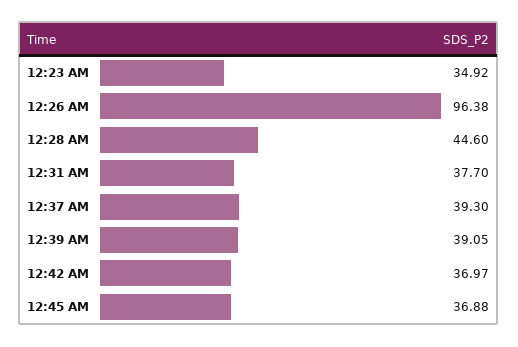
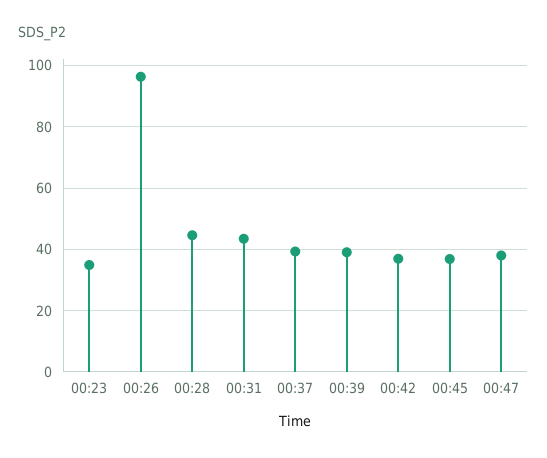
12:31 AM: 37.7 -> 44
00:47: none -> 38

